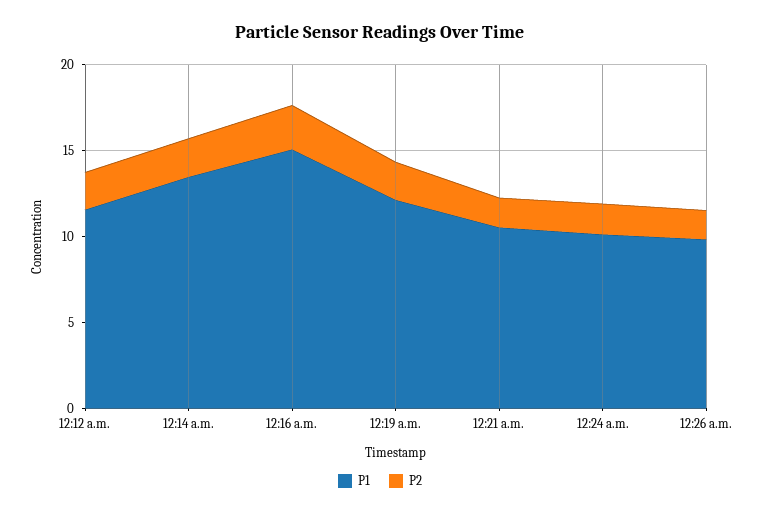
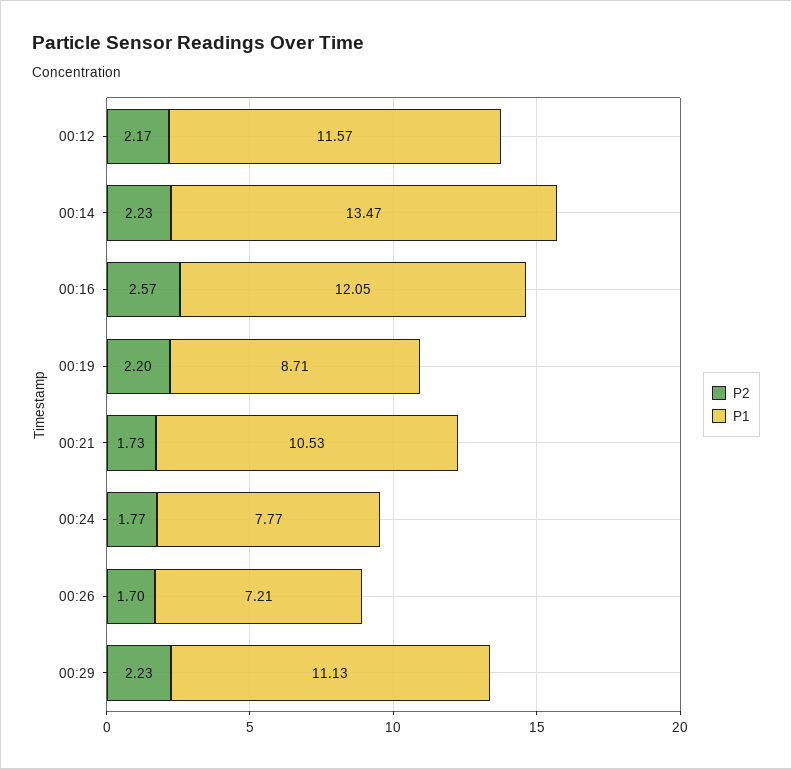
P1, 12:16 a.m.: 15 -> 12.05
P1, 12:19 a.m.: 12 -> 8.71
P1, 12:24 a.m.: 10 -> 7.77
P1, 12:26 a.m.: 10 -> 7.21
P2, 00:29: none -> 2.23
P1, 00:29: none -> 11.13

